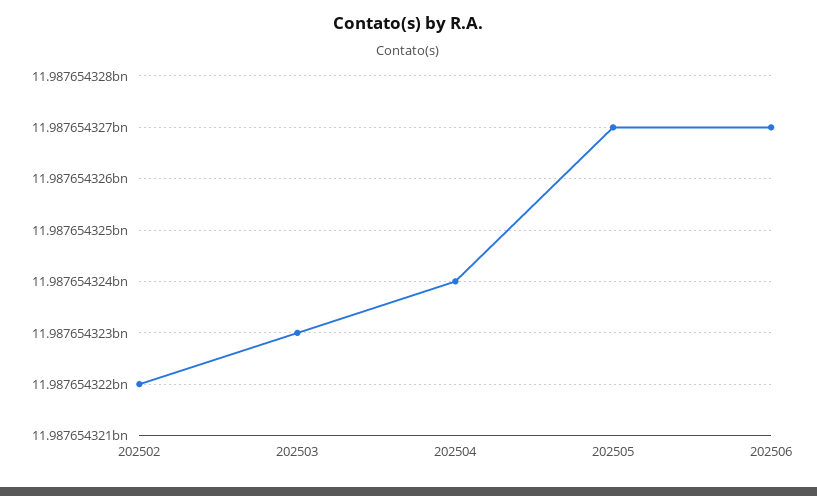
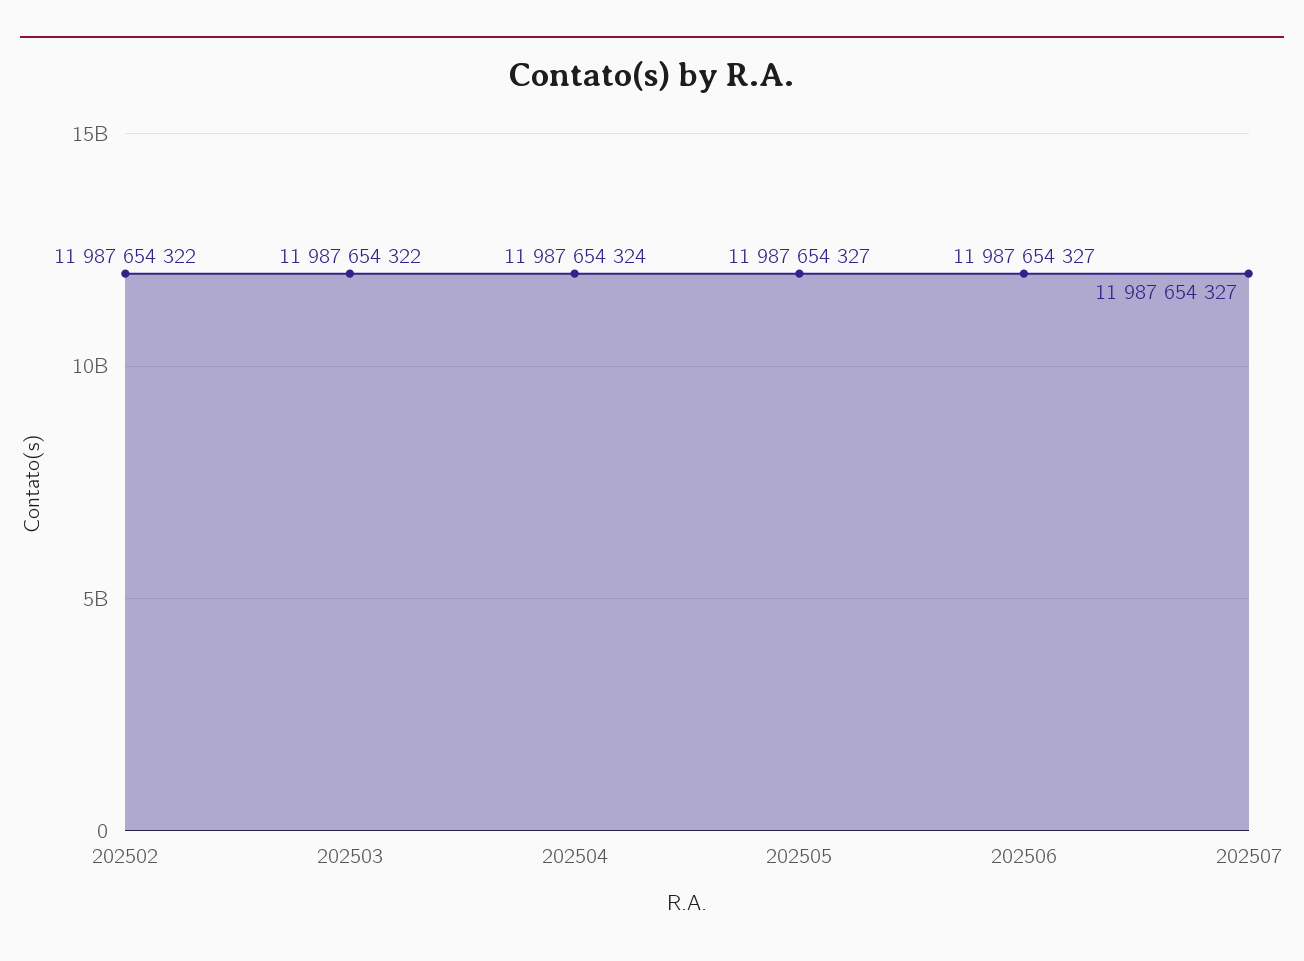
202503: 11987654323 -> 11987654322
202507: none -> 11987654327

